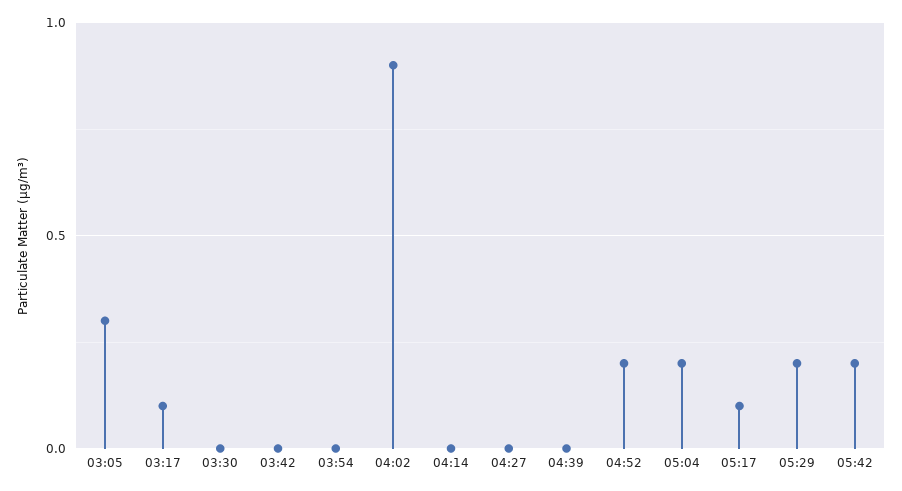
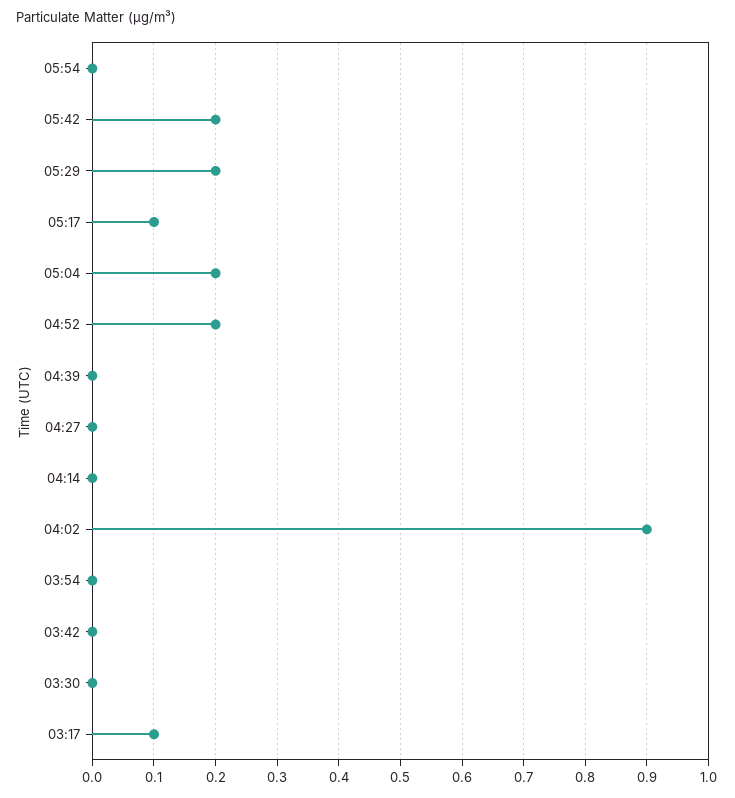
03:05: 0.3 -> none
05:54: none -> 0

